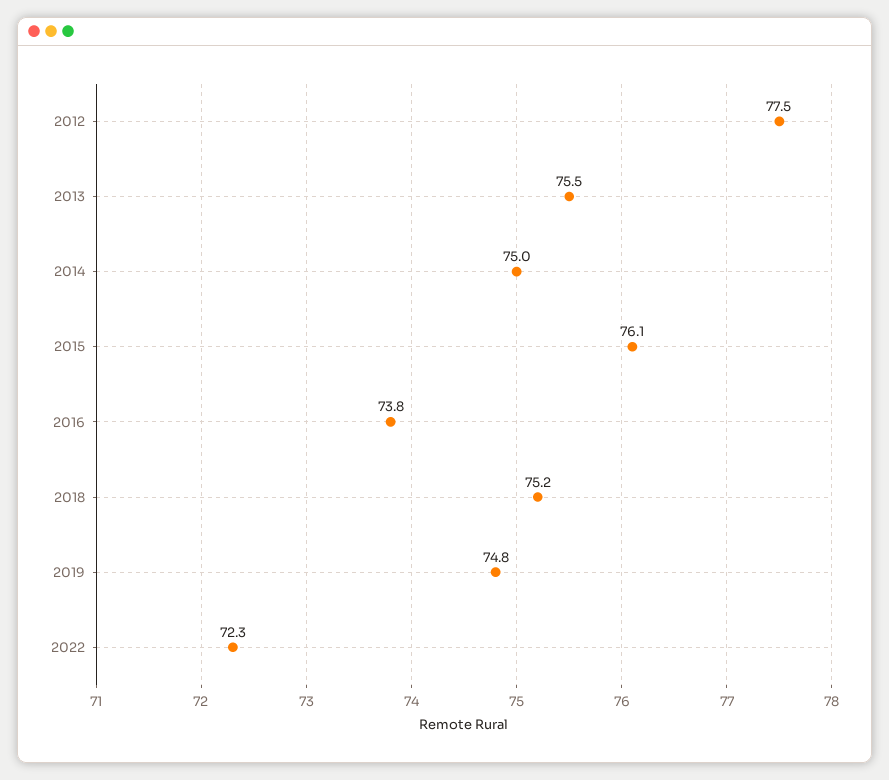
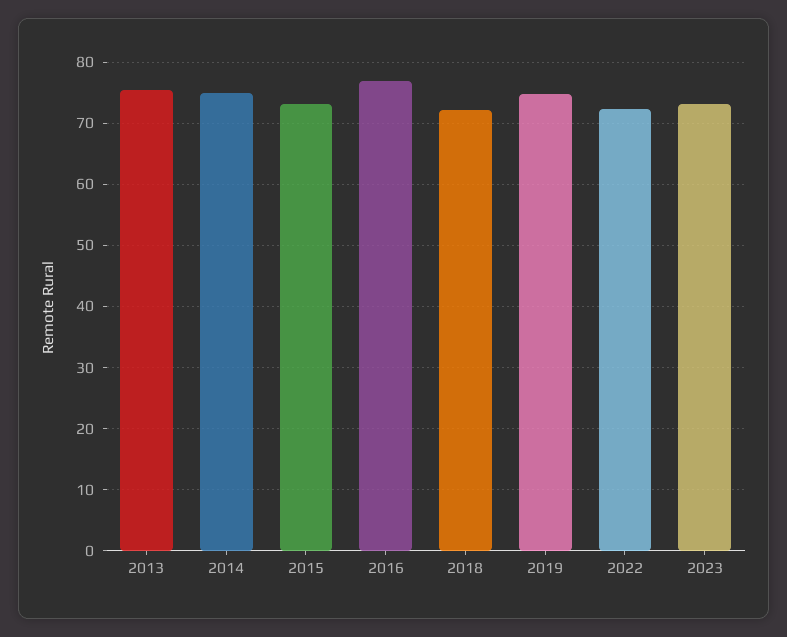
2012: 77.5 -> none
2015: 76.1 -> 73
2016: 73.8 -> 77
2018: 75.2 -> 72
2023: none -> 73

